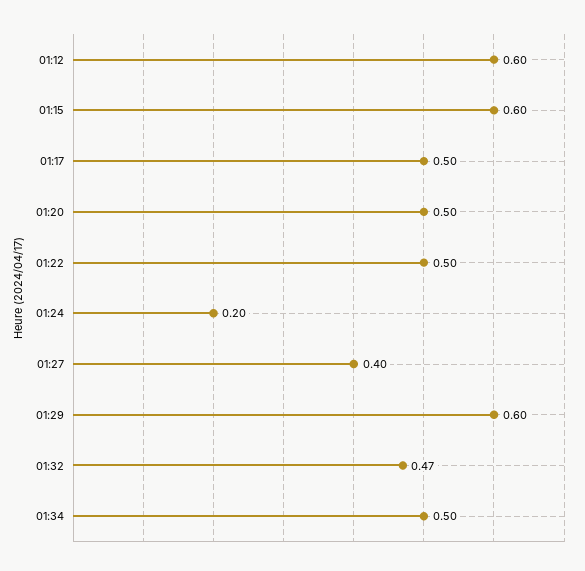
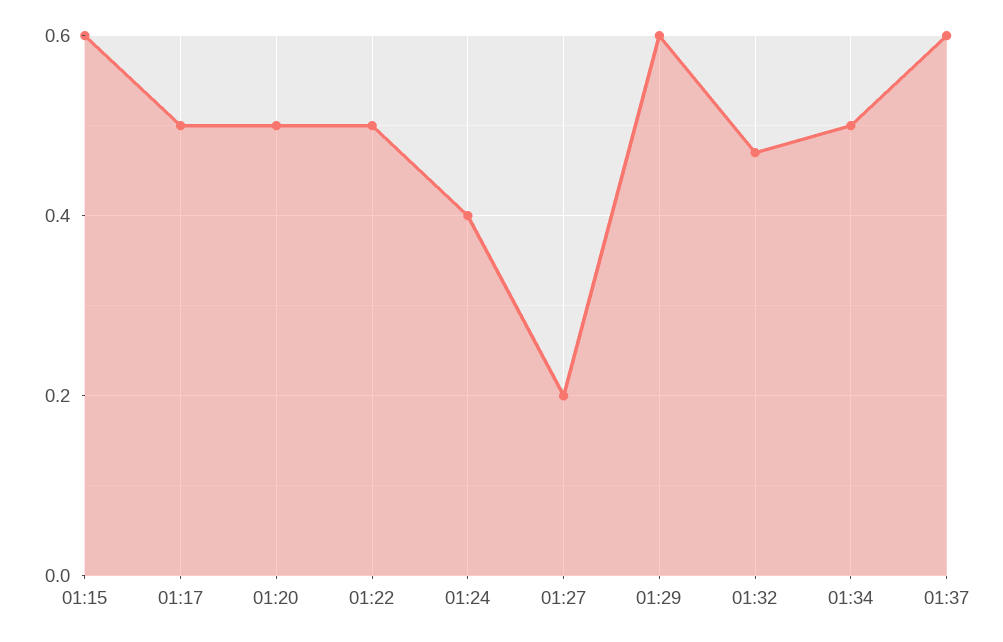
01:12: 0.6 -> none
01:24: 0.2 -> 0.4
01:27: 0.4 -> 0.2
01:37: none -> 0.6

